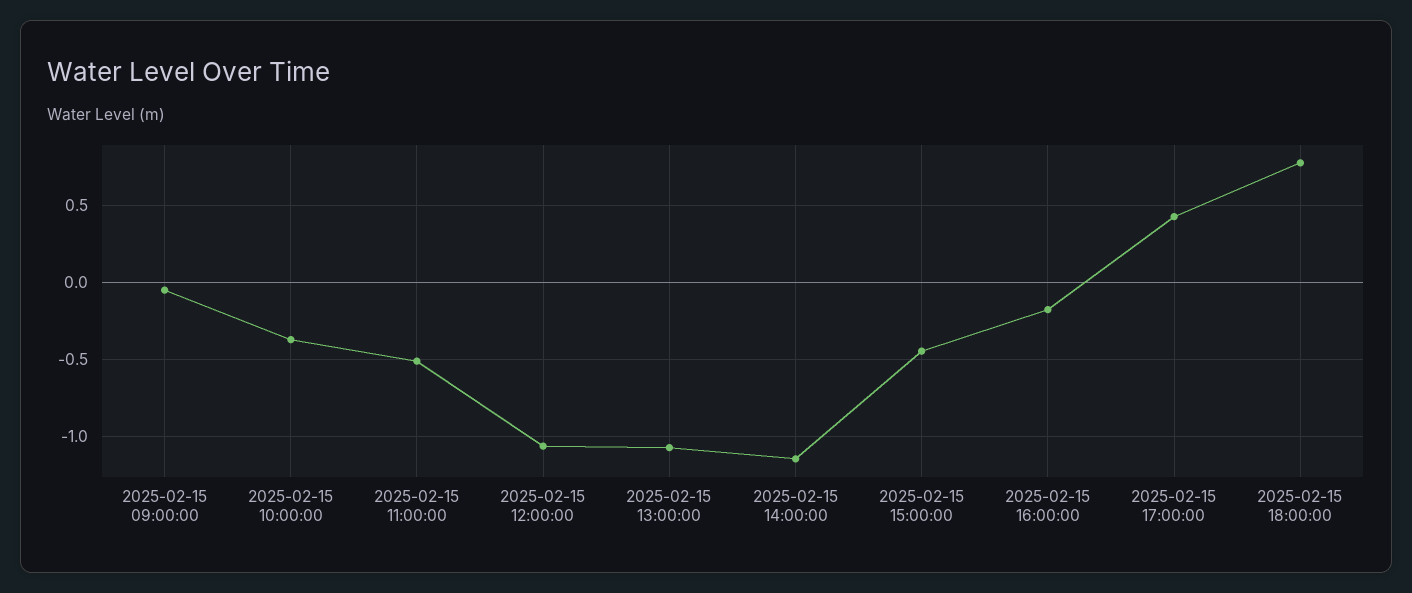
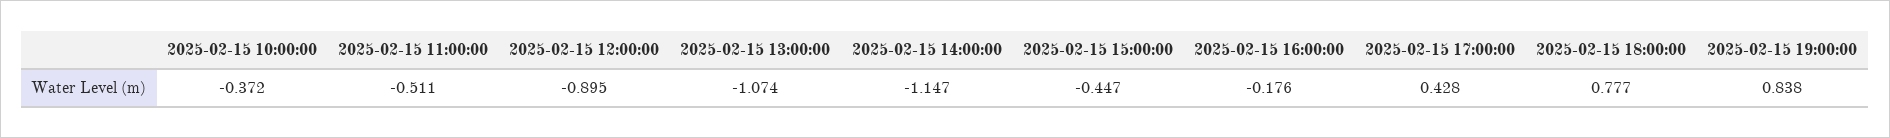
2025-02-15 09:00:00: -0.05 -> none
2025-02-15 12:00:00: -1.05 -> -0.895
2025-02-15 19:00:00: none -> 0.838

